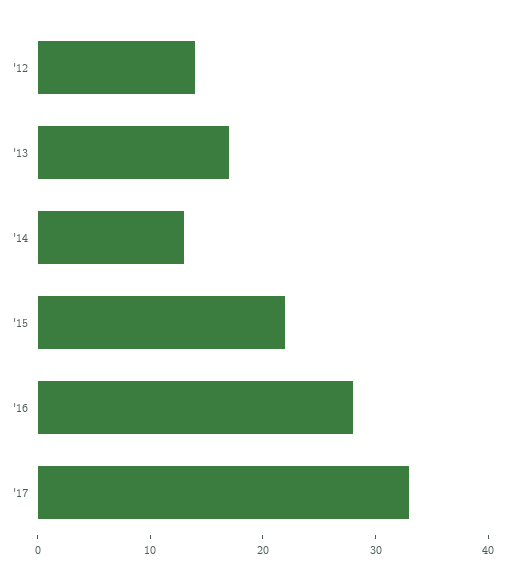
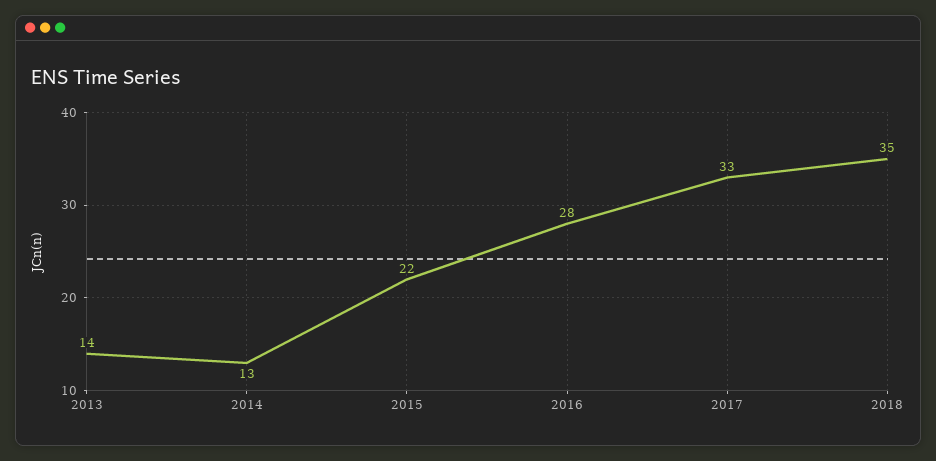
'12: 14 -> none
'13: 17 -> 14
2018: none -> 35

